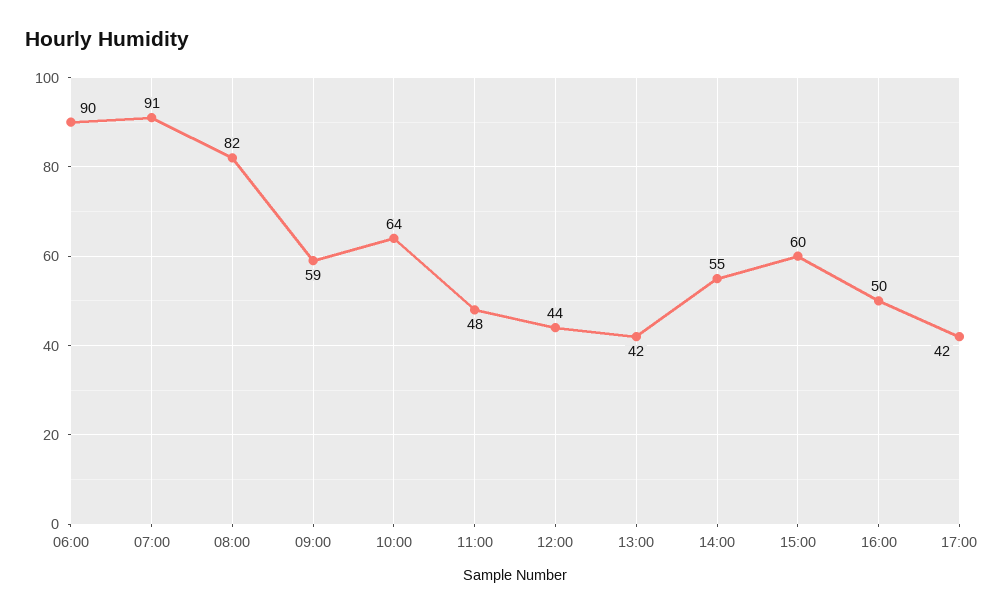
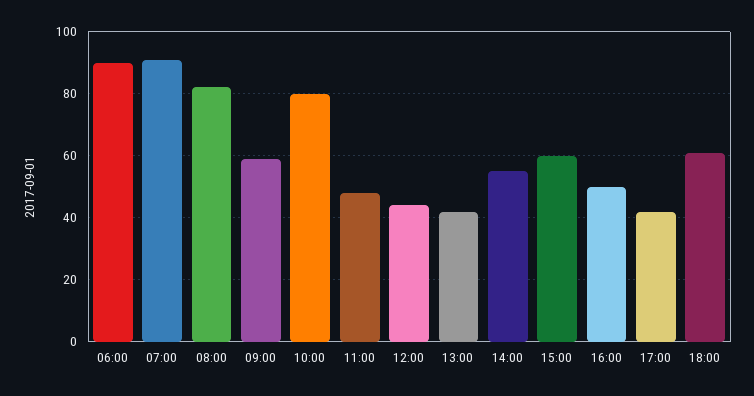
10:00: 64 -> 80
18:00: none -> 60

